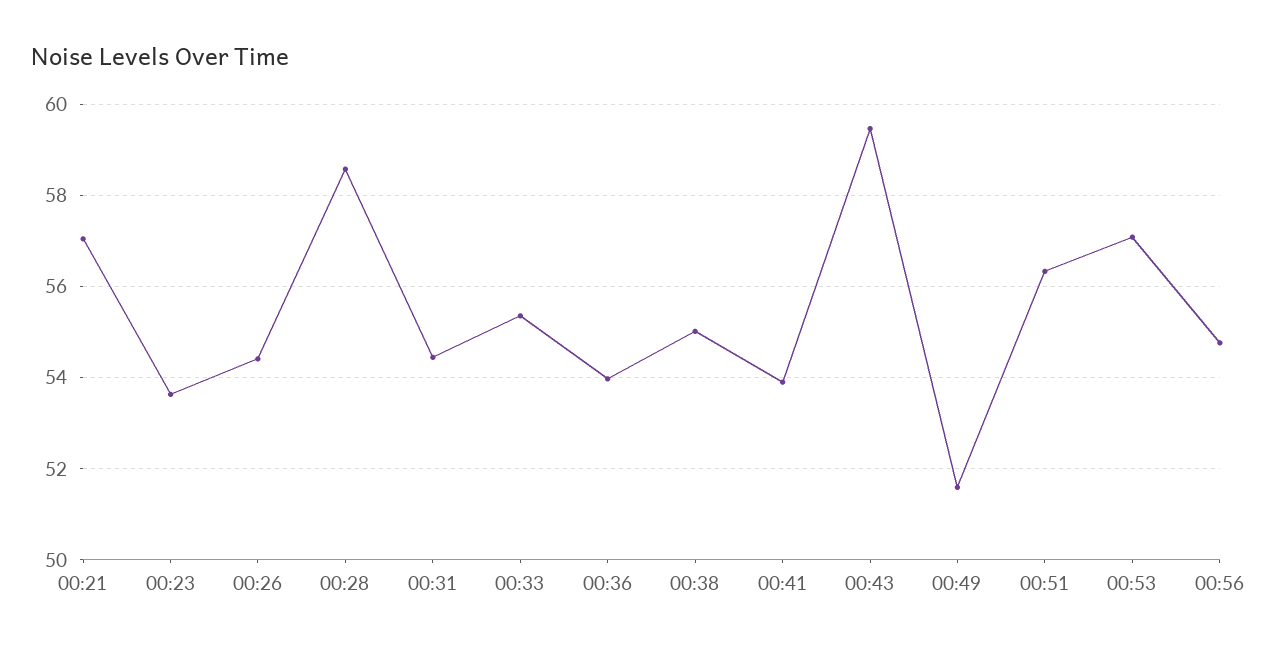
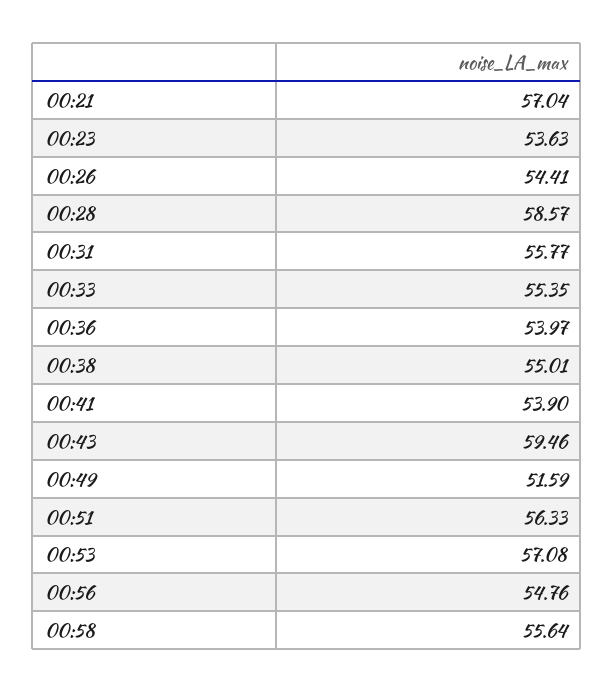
00:31: 54.4 -> 55.77
00:58: none -> 55.64

